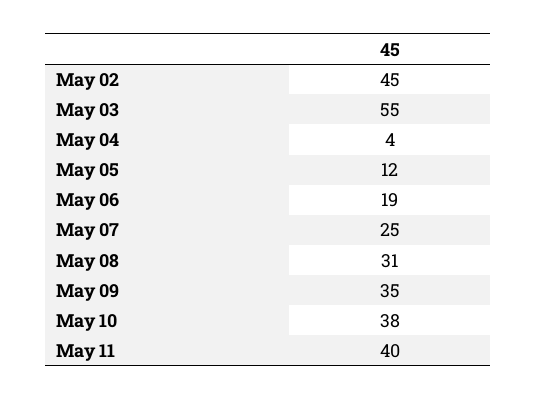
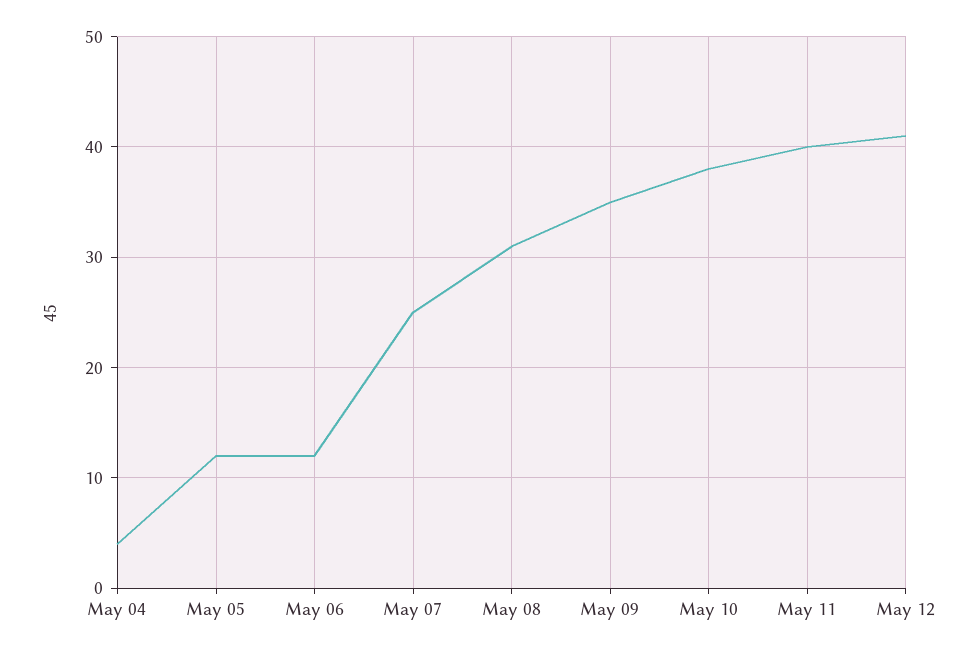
May 02: 45 -> none
May 03: 55 -> none
May 06: 19 -> 12
May 12: none -> 41

